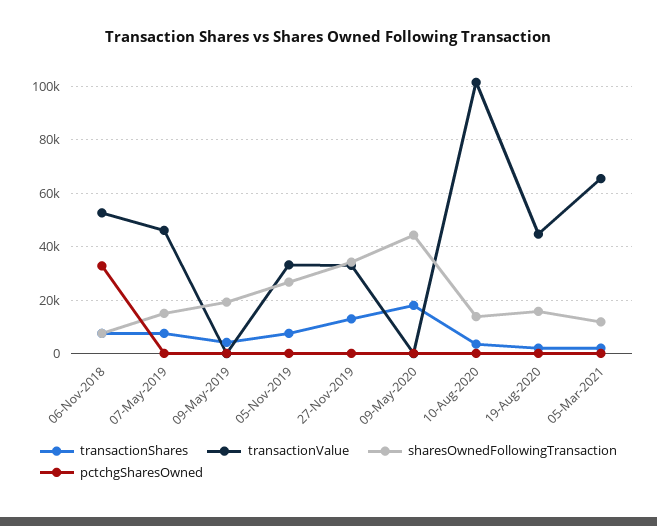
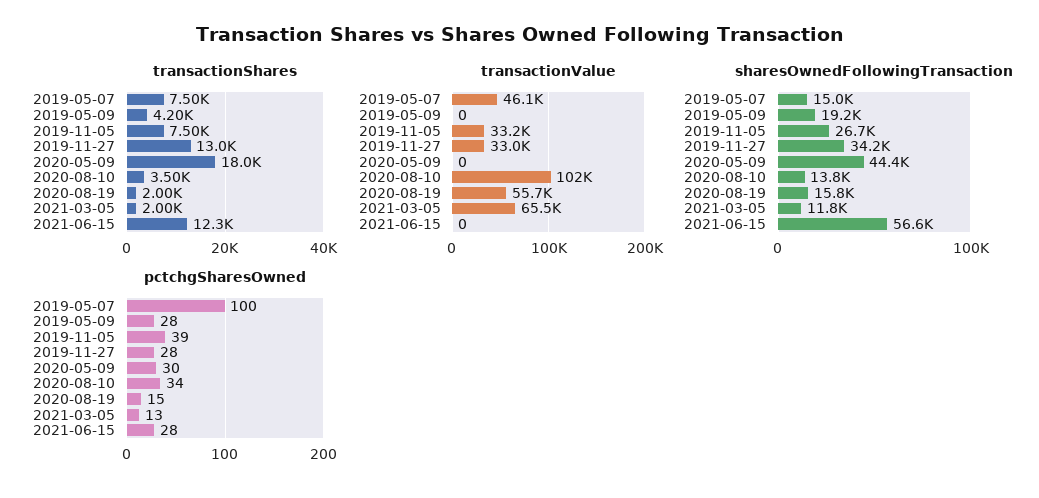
transactionShares, 06-Nov-2018: 7500 -> none
transactionValue, 06-Nov-2018: 52500 -> none
sharesOwnedFollowingTransaction, 06-Nov-2018: 7500 -> none
pctchgSharesOwned, 06-Nov-2018: 32500 -> none
transactionValue, 19-Aug-2020: 45000 -> 55700
transactionShares, 2021-06-15: none -> 12300
transactionValue, 2021-06-15: none -> 0
sharesOwnedFollowingTransaction, 2021-06-15: none -> 56600
pctchgSharesOwned, 2021-06-15: none -> 28

